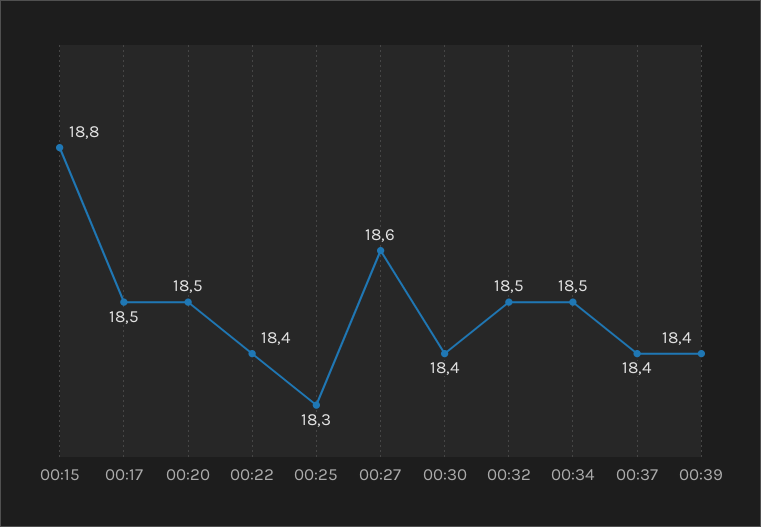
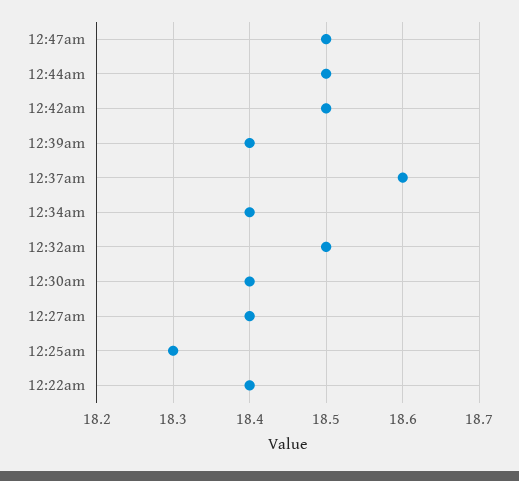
00:15: 18.8 -> none
00:17: 18.5 -> none
00:20: 18.5 -> none
00:27: 18.6 -> 18.4
00:34: 18.5 -> 18.4
00:37: 18.4 -> 18.6
12:47am: none -> 18.5
12:44am: none -> 18.5
12:42am: none -> 18.5

